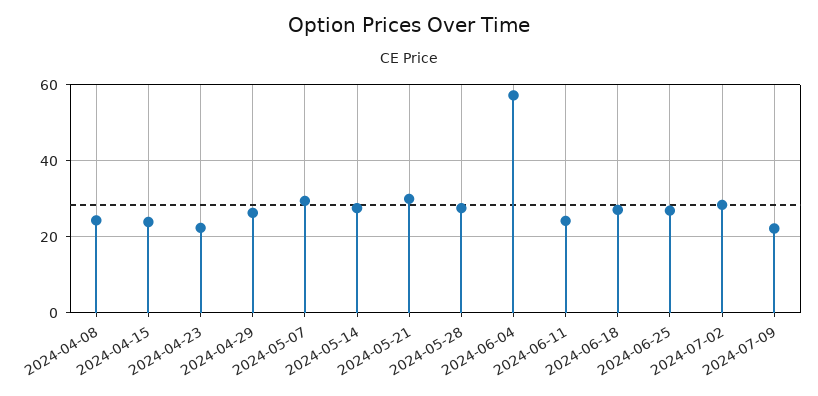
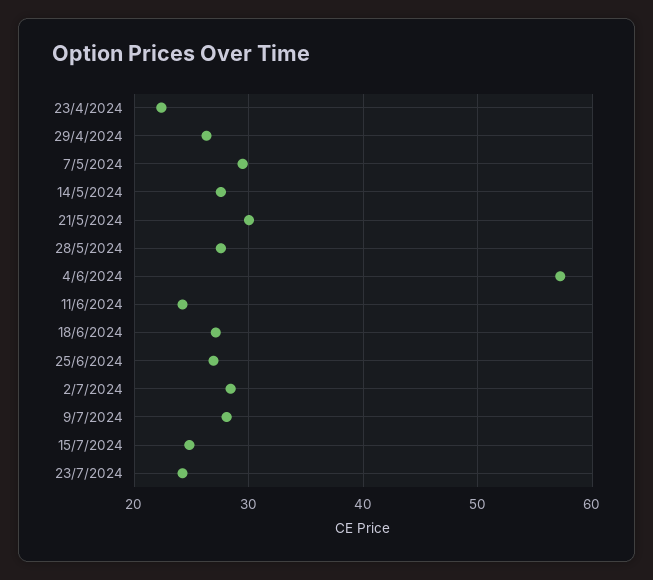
2024-04-08: 24 -> none
2024-04-15: 24 -> none
2024-07-09: 22 -> 28
15/7/2024: none -> 25
23/7/2024: none -> 24

